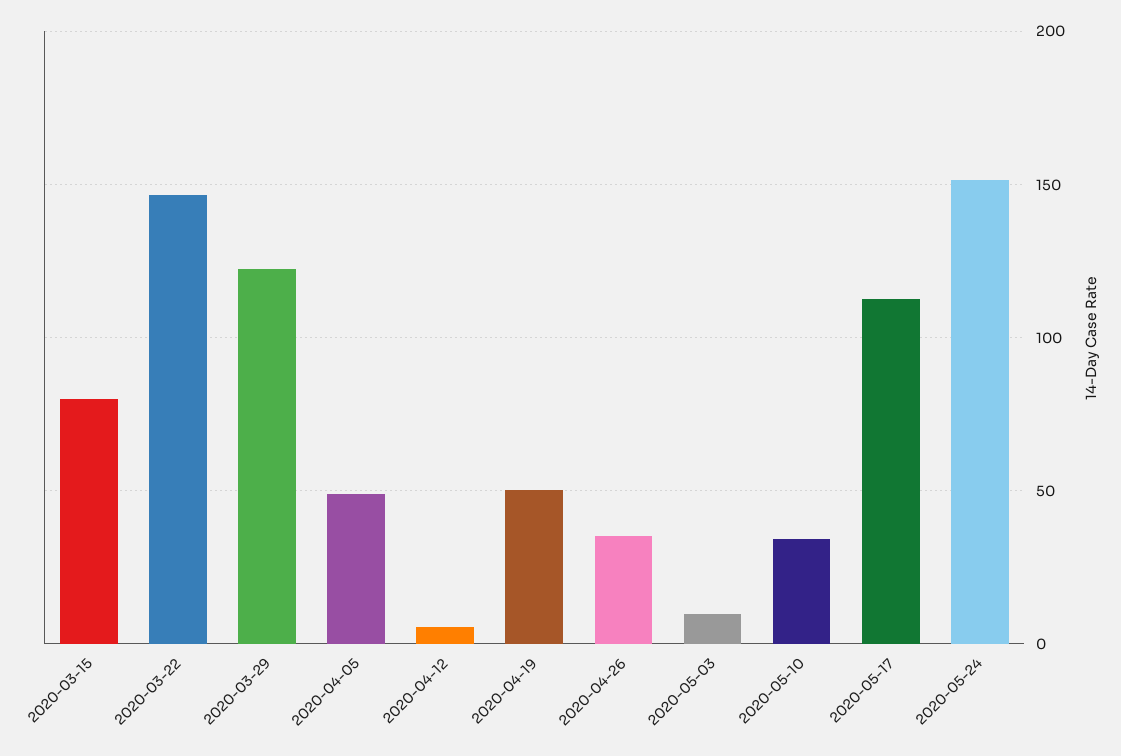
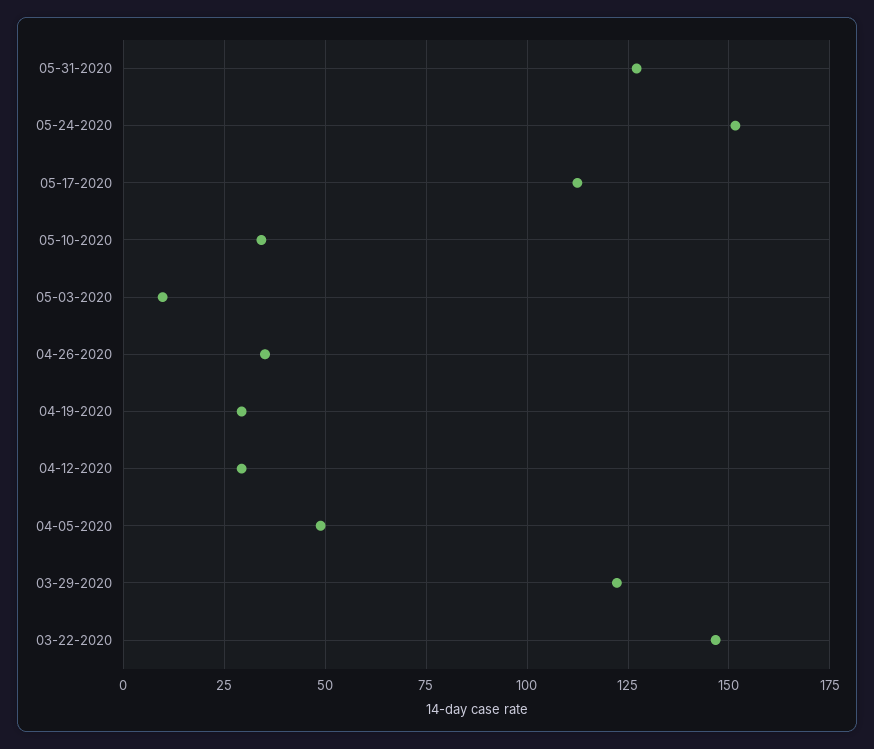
2020-03-15: 80 -> none
2020-04-12: 5 -> 30
2020-04-19: 50 -> 30
05-31-2020: none -> 127.5

